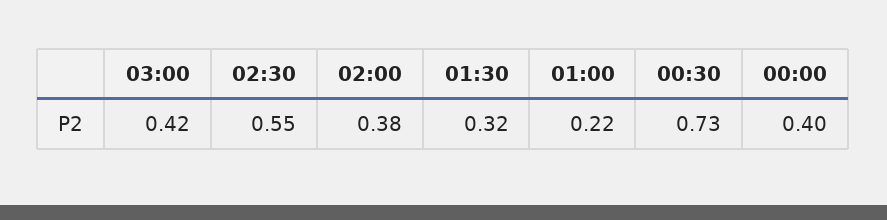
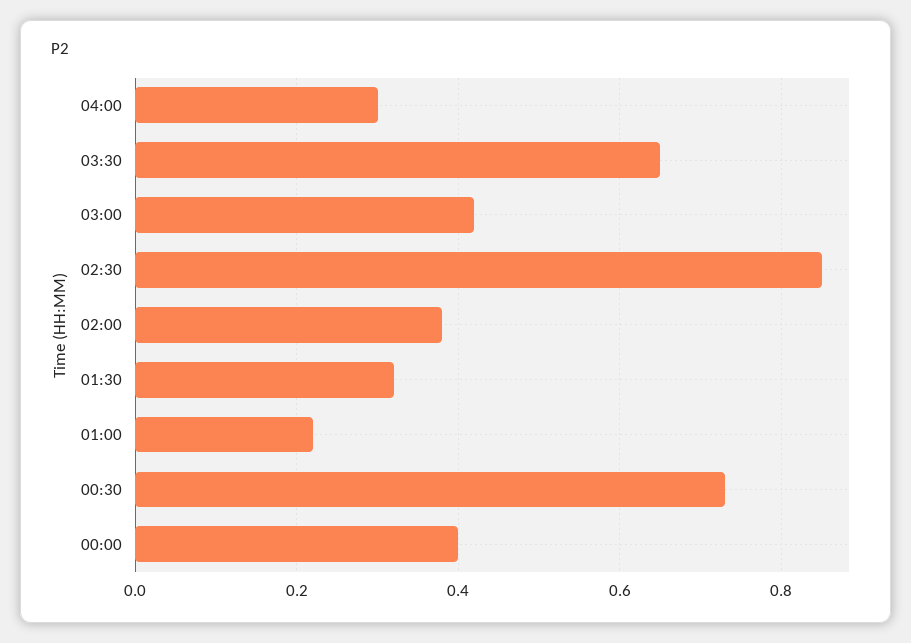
02:30: 0.55 -> 0.85
04:00: none -> 0.3
03:30: none -> 0.65

